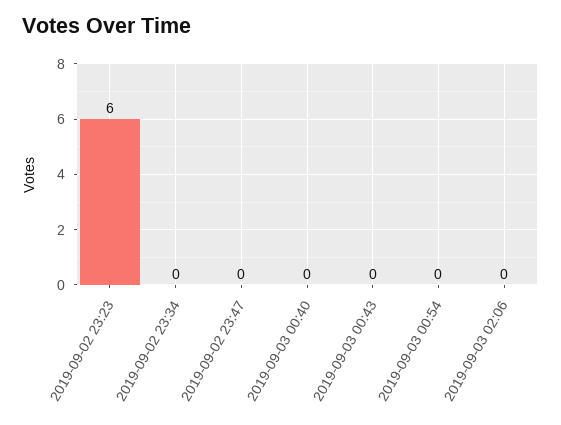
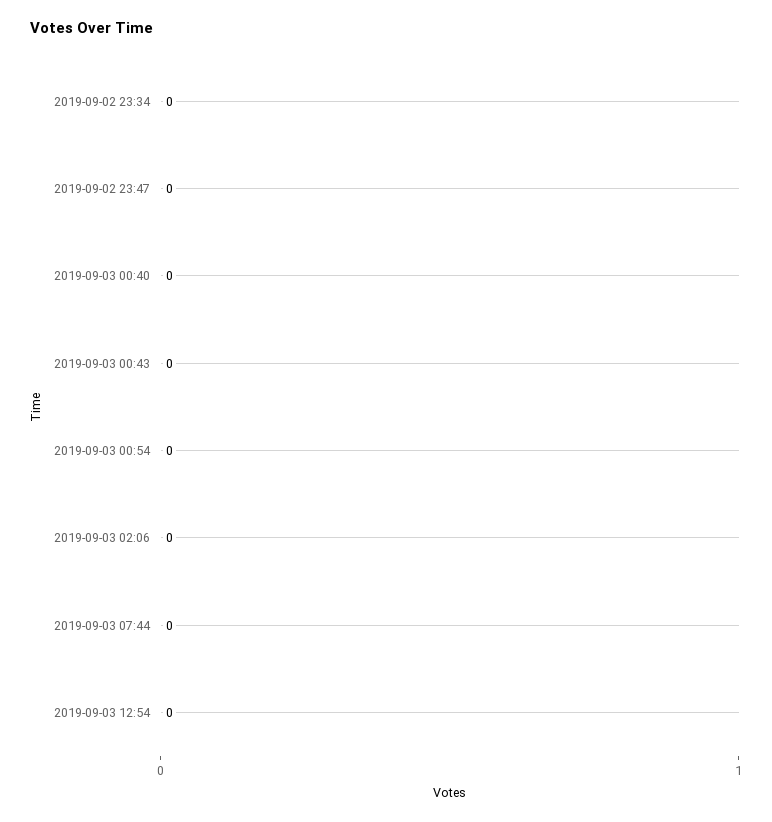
2019-09-02 23:23: 6 -> none
2019-09-03 07:44: none -> 0
2019-09-03 12:54: none -> 0

